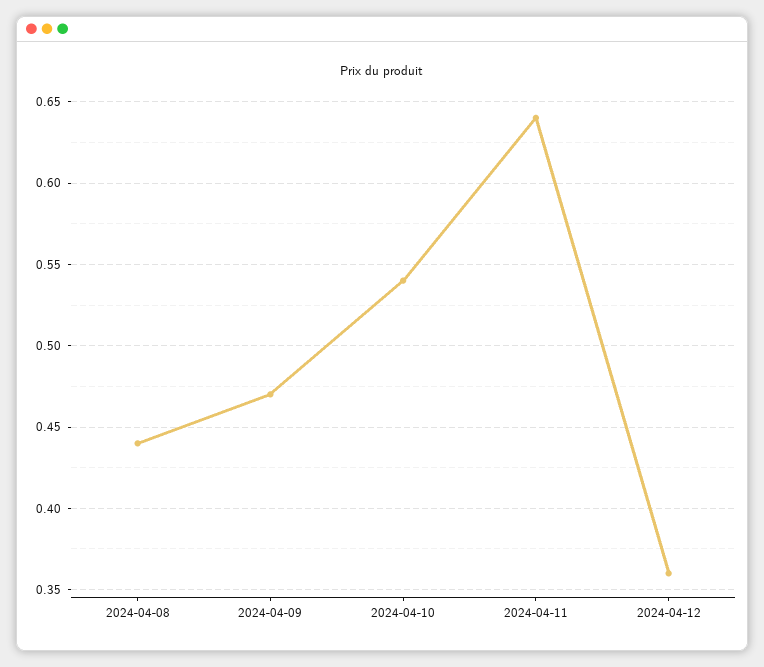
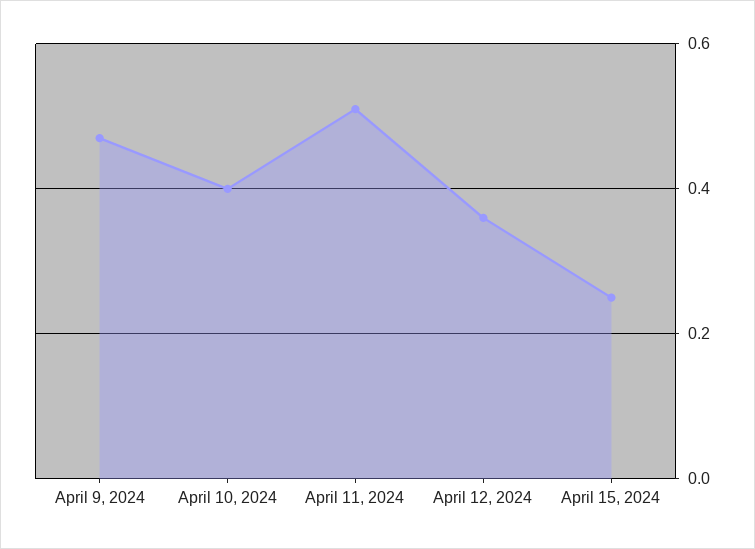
2024-04-08: 0.44 -> none
2024-04-10: 0.54 -> 0.4
2024-04-11: 0.64 -> 0.5
April 15, 2024: none -> 0.25

